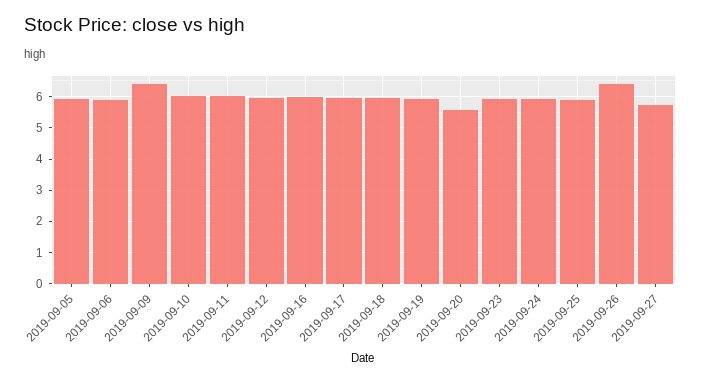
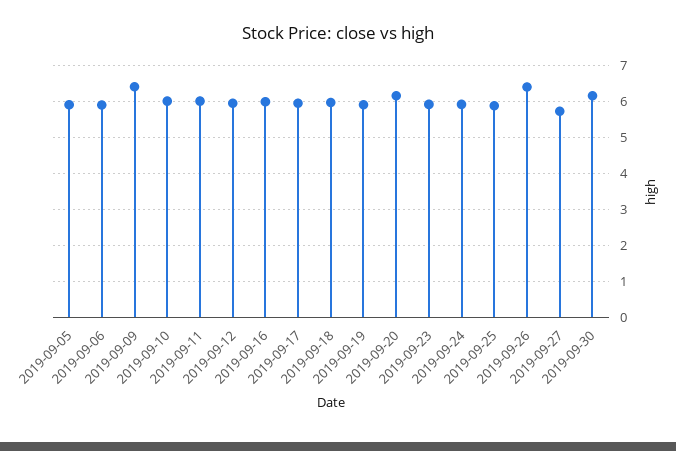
2019-09-20: 5.6 -> 6.2
2019-09-30: none -> 6.2

